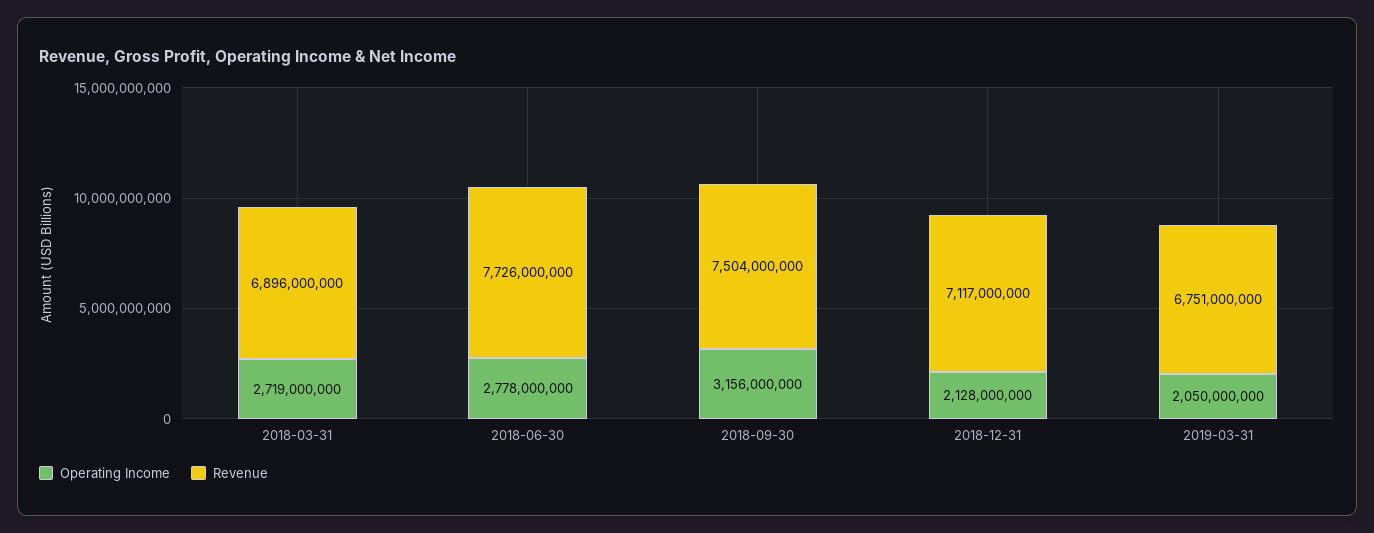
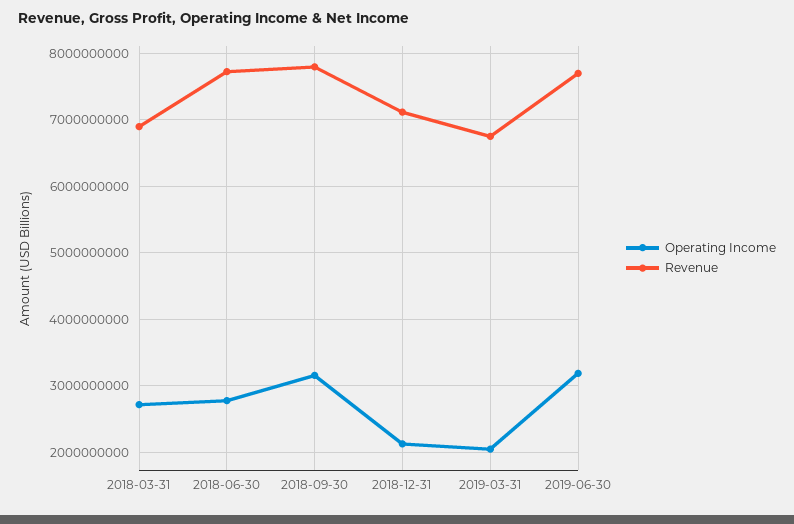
Revenue, 2018-09-30: 7504000000 -> 7800000000
Operating Income, 2019-06-30: none -> 3200000000
Revenue, 2019-06-30: none -> 7700000000

